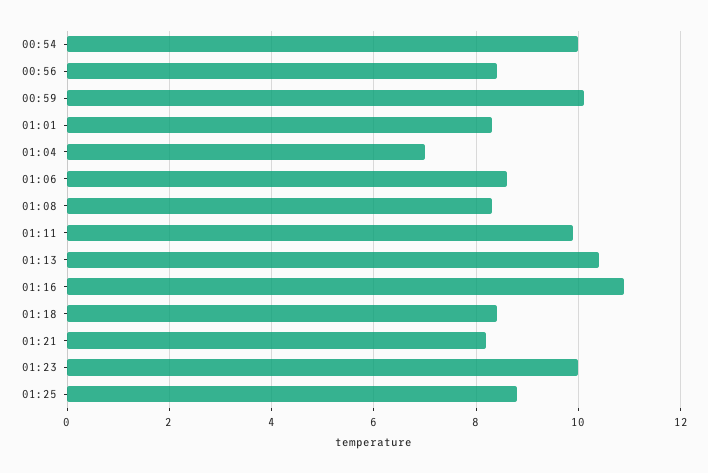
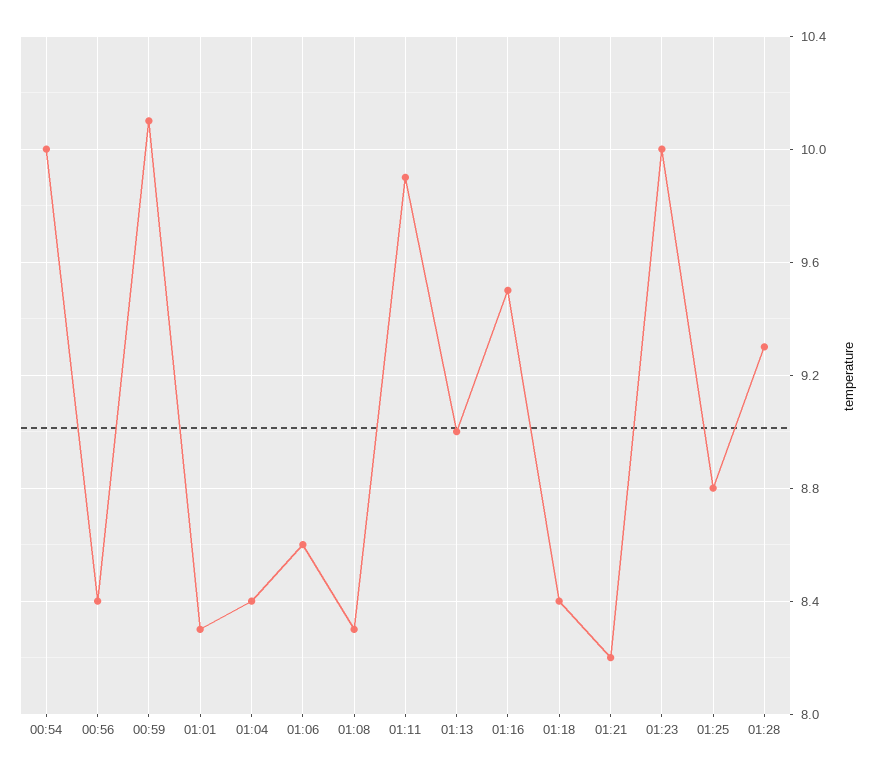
01:04: 7 -> 8.4
01:13: 10.5 -> 9
01:16: 11 -> 9.5
01:28: none -> 9.3

